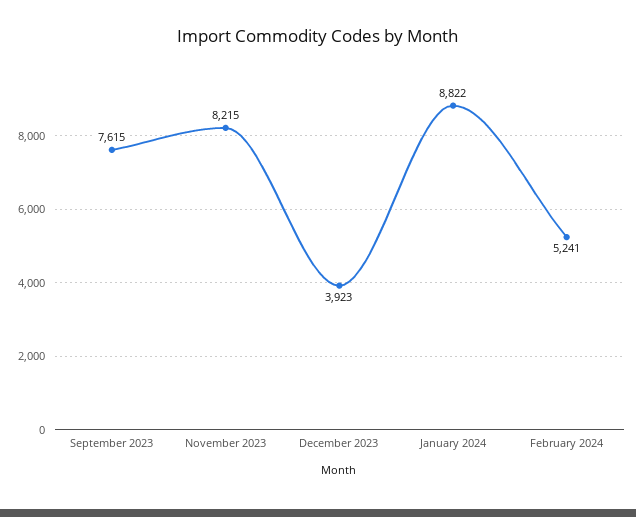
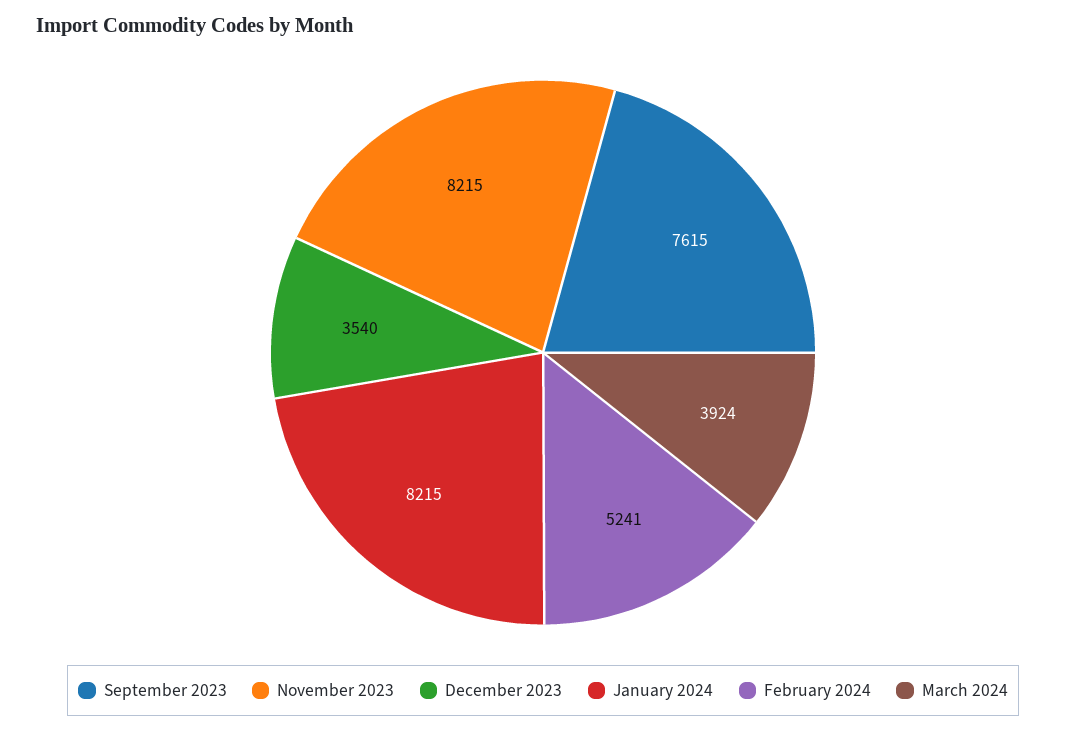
December 2023: 3923 -> 3540
January 2024: 8822 -> 8215
March 2024: none -> 3924

